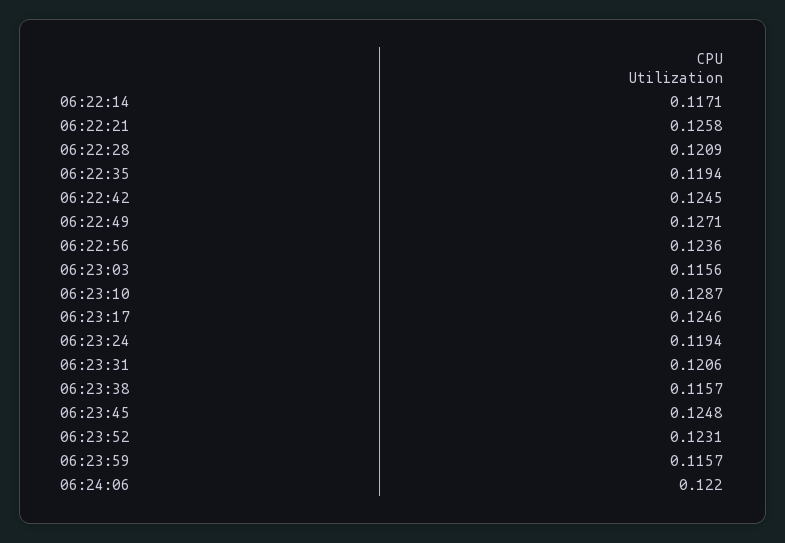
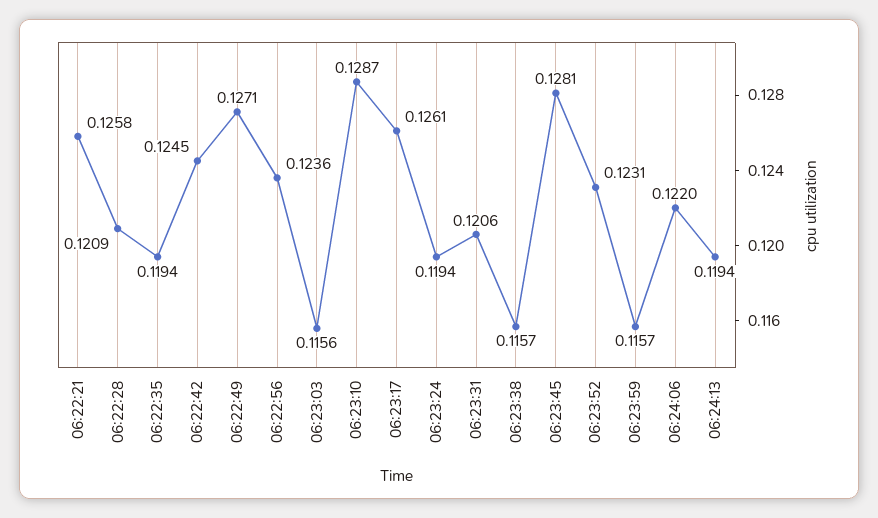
06:22:14: 0.1171 -> none
06:23:17: 0.1246 -> 0.1261
06:23:45: 0.1248 -> 0.1281
06:24:13: none -> 0.1194

